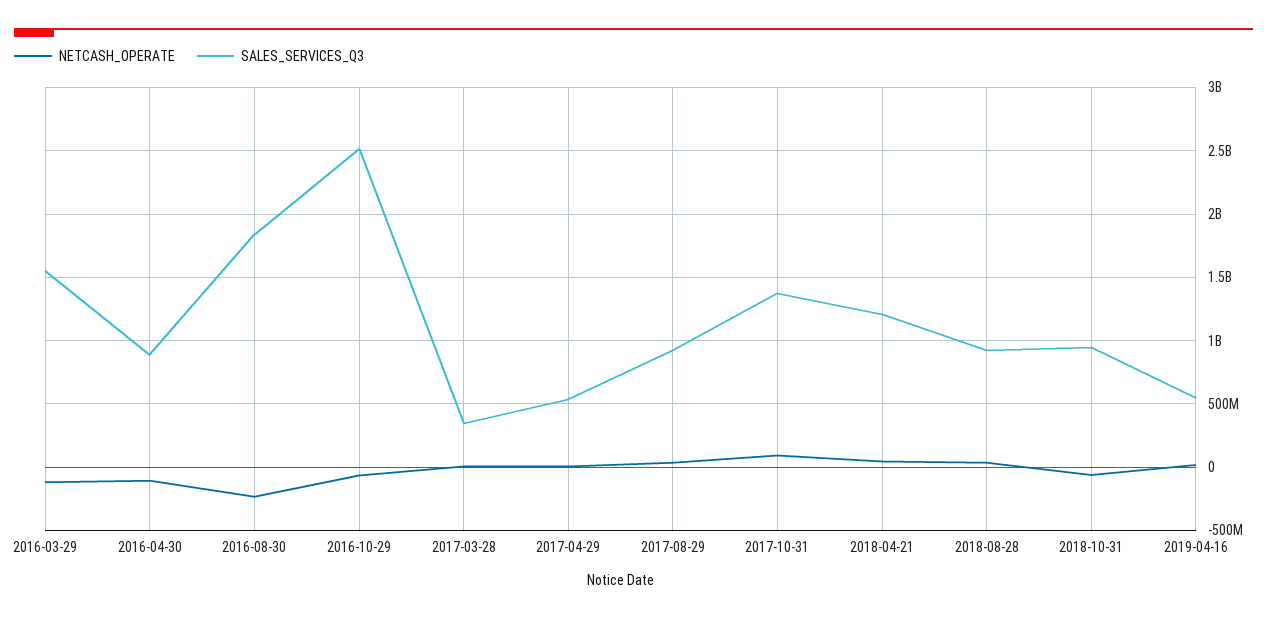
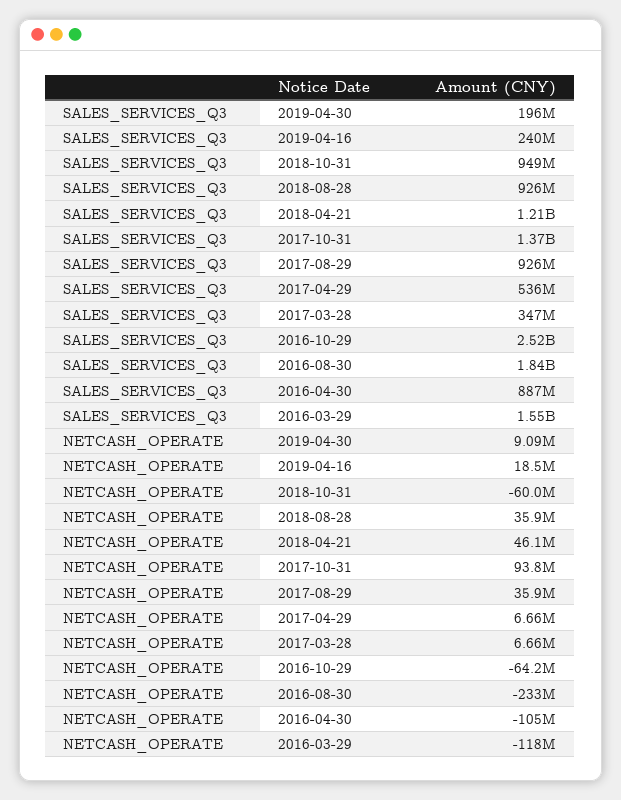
SALES_SERVICES_Q3, 2019-04-16: 550000000 -> 240000000
SALES_SERVICES_Q3, 2019-04-30: none -> 196000000
NETCASH_OPERATE, 2019-04-30: none -> 9090000

